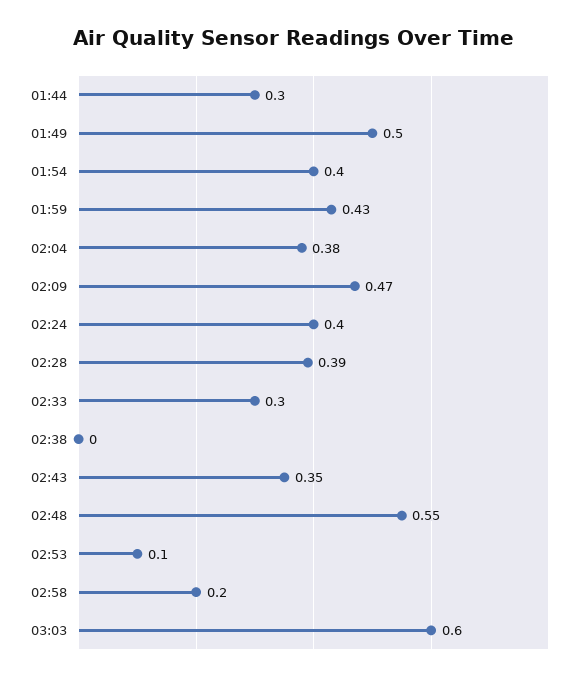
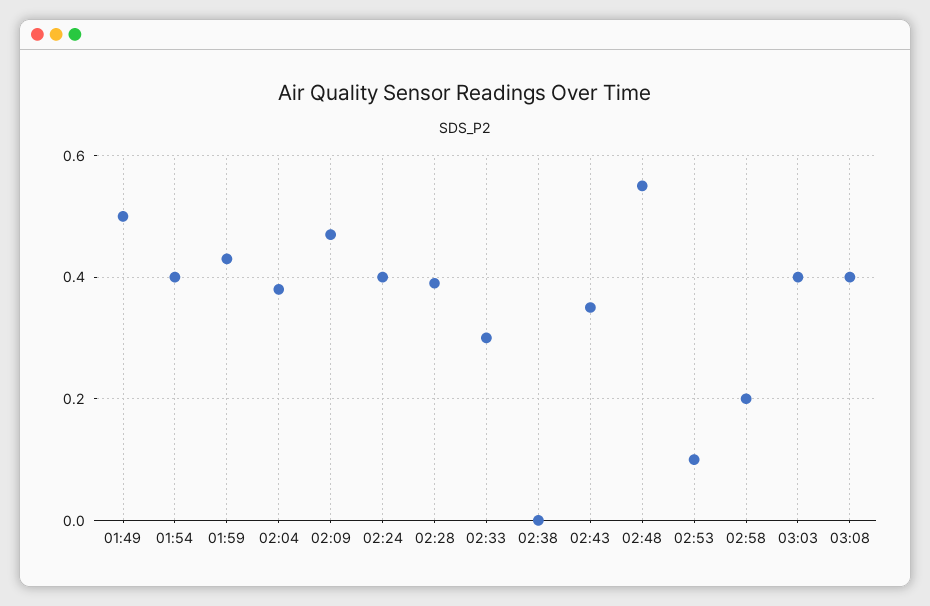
01:44: 0.3 -> none
03:03: 0.6 -> 0.4
03:08: none -> 0.4

